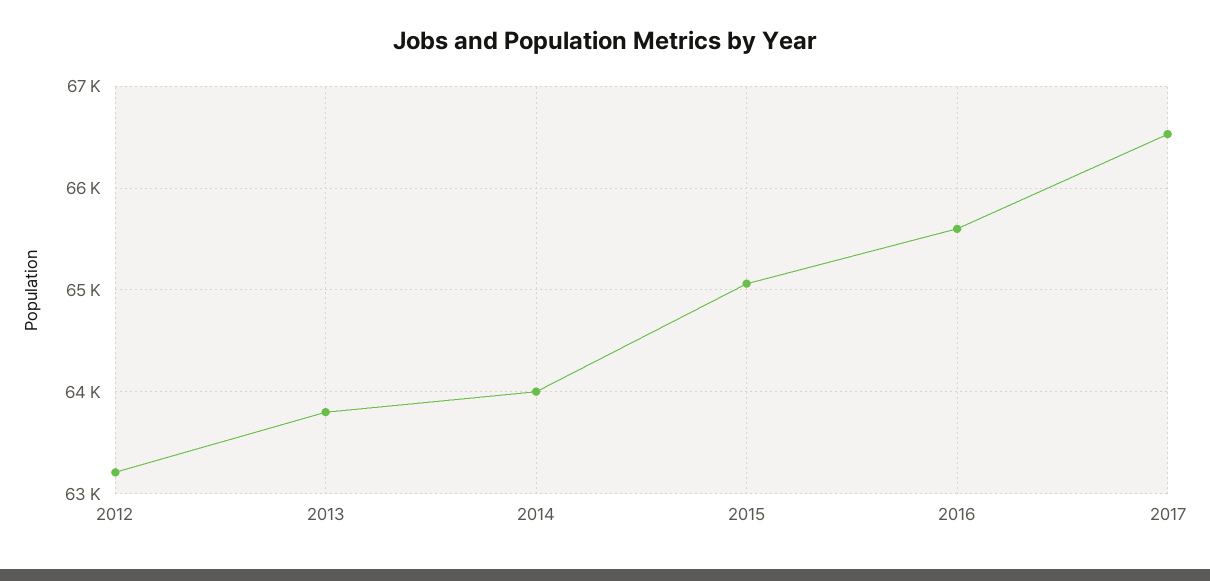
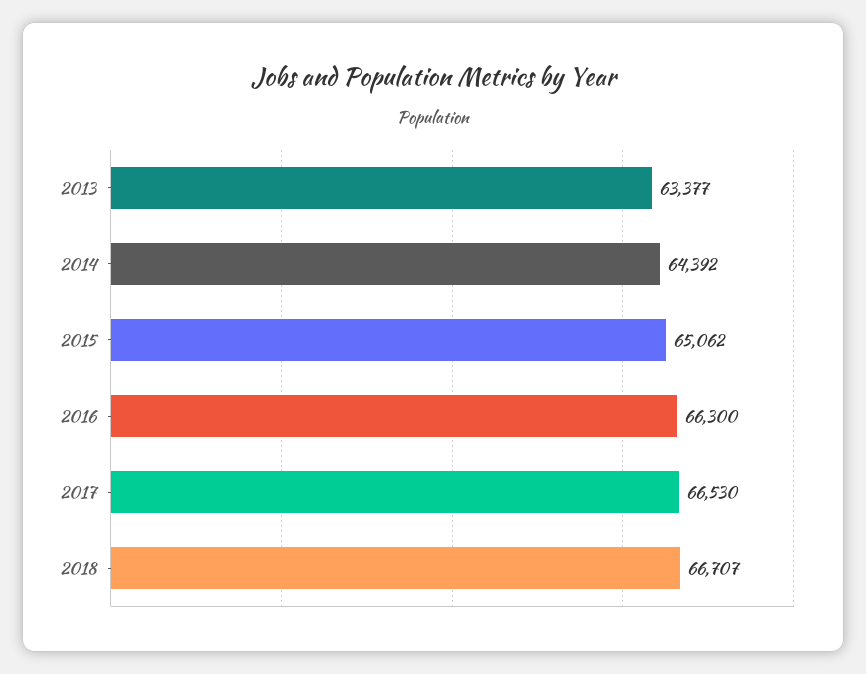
2012: 63200 -> none
2013: 63800 -> 63377
2014: 64000 -> 64392
2016: 65600 -> 66300
2018: none -> 66707

